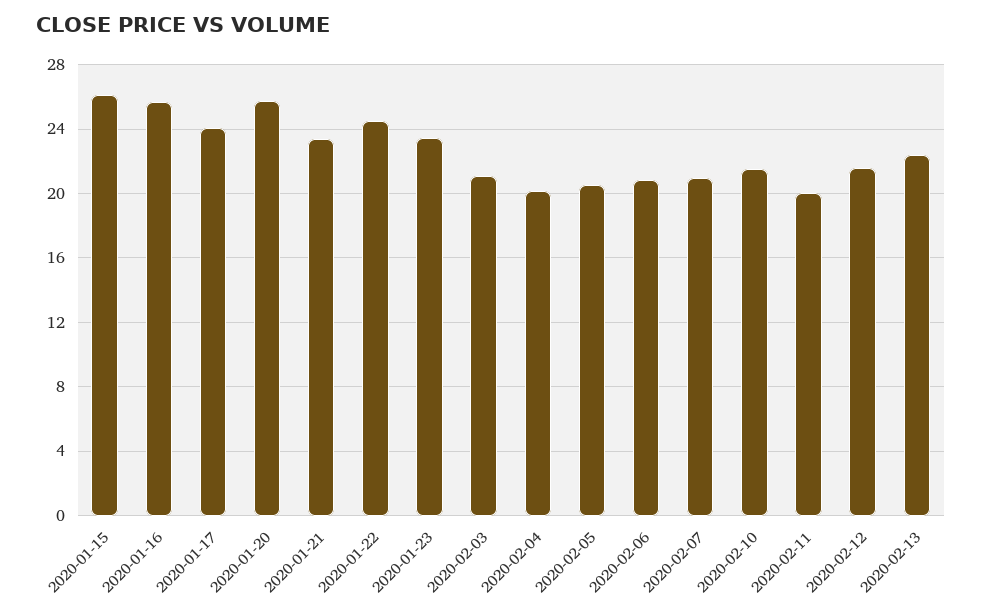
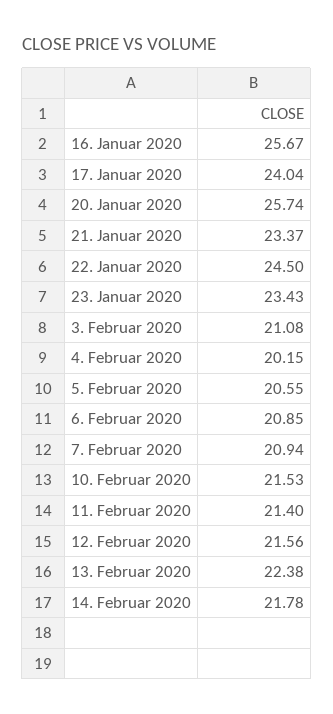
2020-01-15: 26 -> none
2020-02-11: 20 -> 21.4
14. Februar 2020: none -> 21.78

